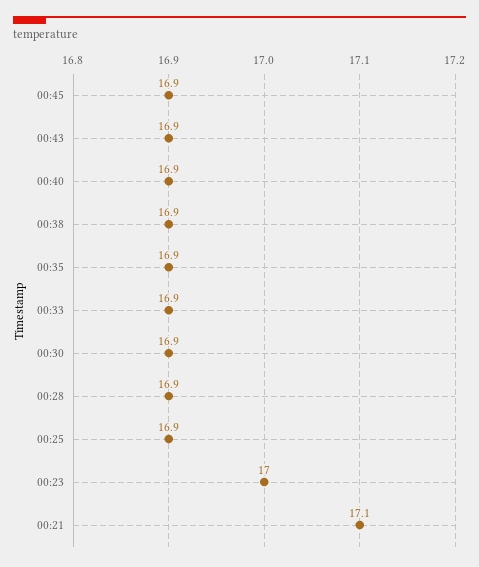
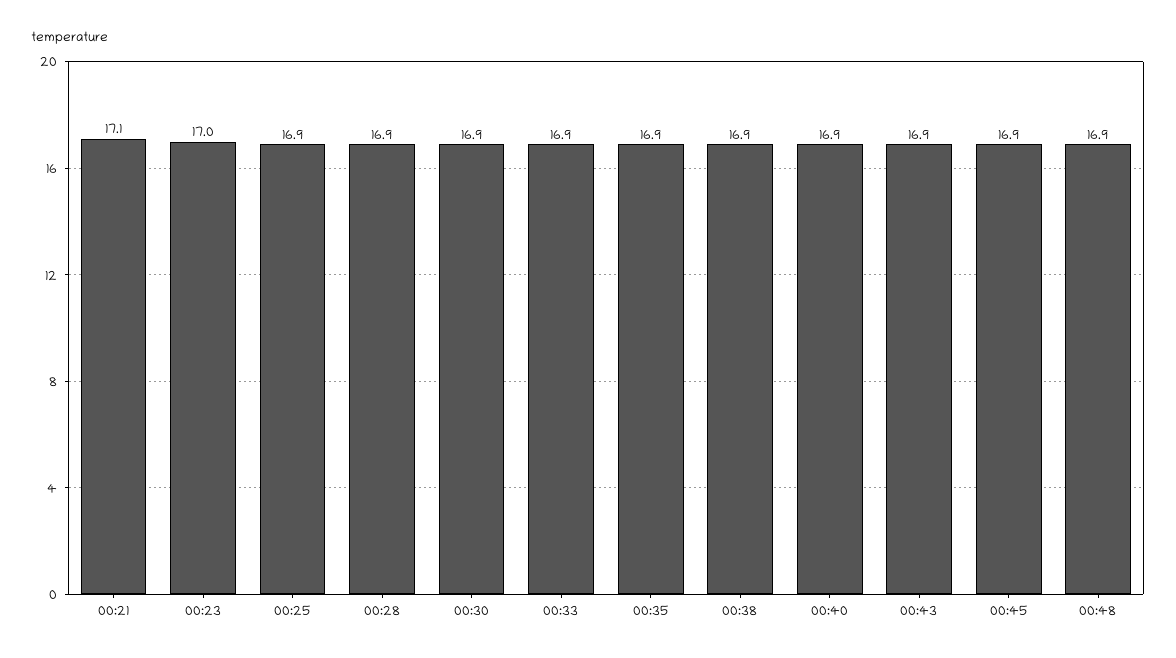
00:48: none -> 16.9

